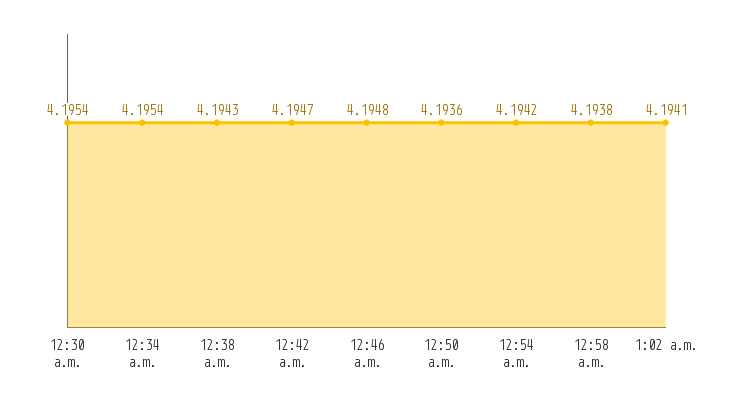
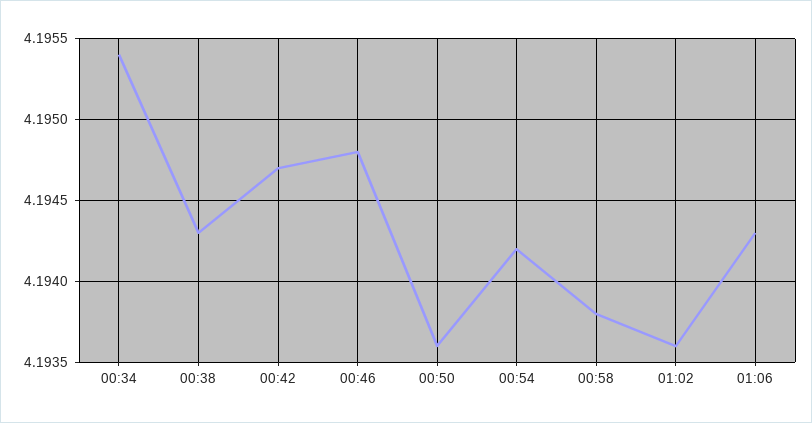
12:30 a.m.: 4.1954 -> none
1:02 a.m.: 4.1941 -> 4.1936
01:06: none -> 4.1943

